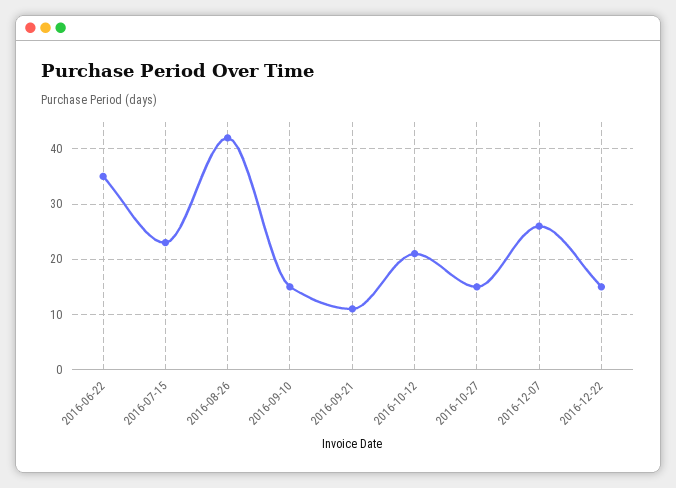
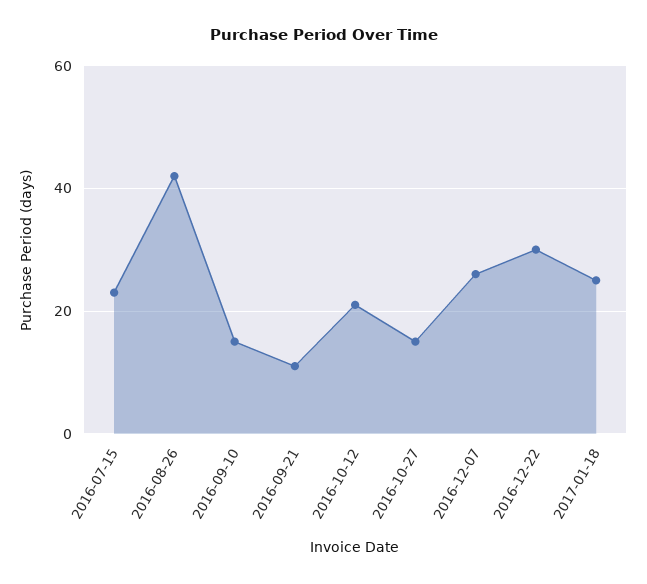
2016-06-22: 35 -> none
2016-12-22: 15 -> 30
2017-01-18: none -> 25

